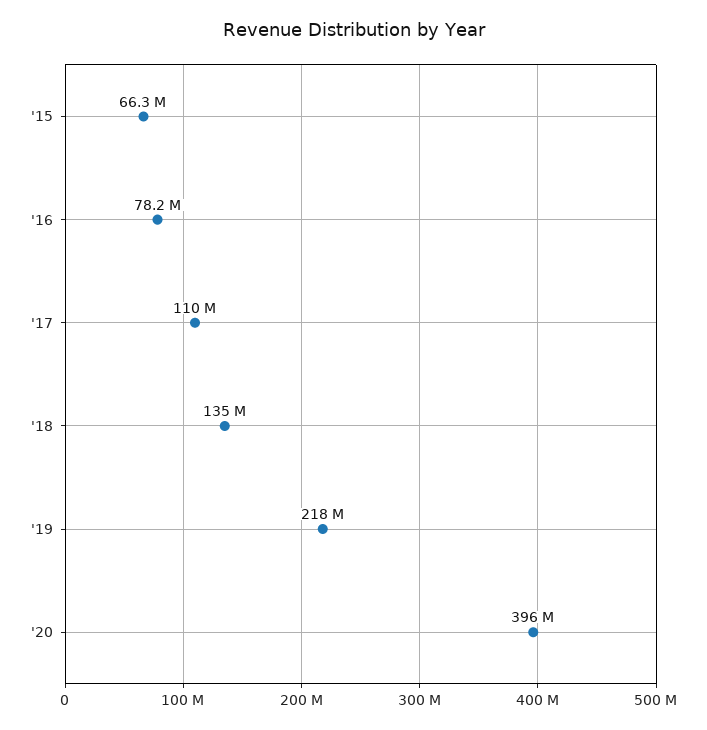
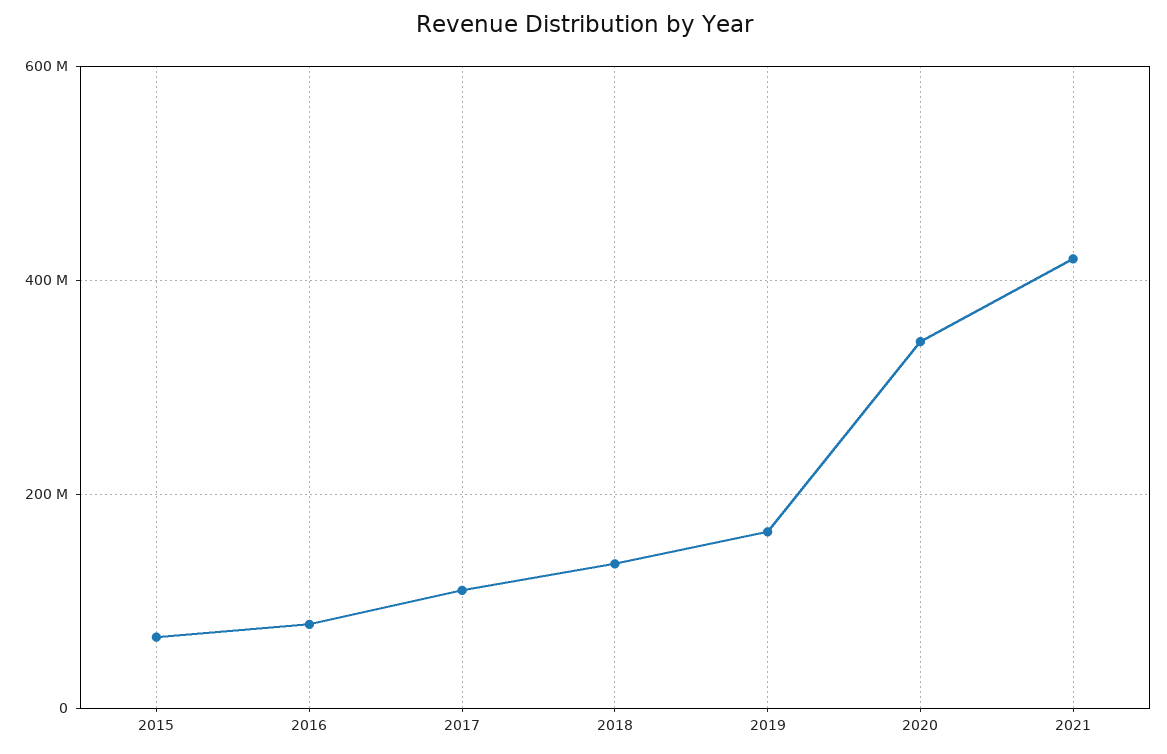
'19: 218000000 -> 160000000
'20: 396000000 -> 340000000
2021: none -> 420000000

